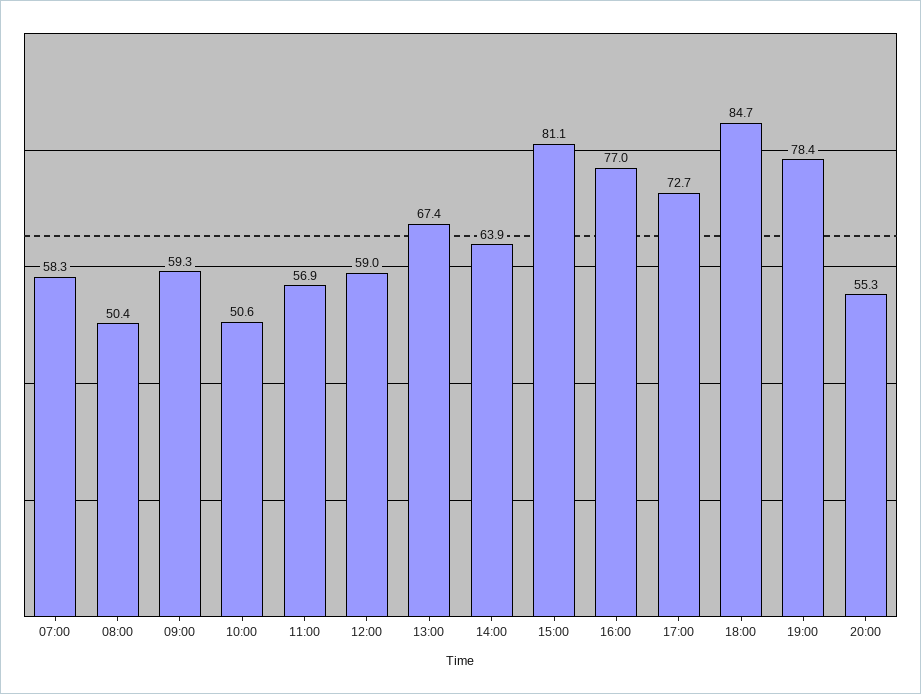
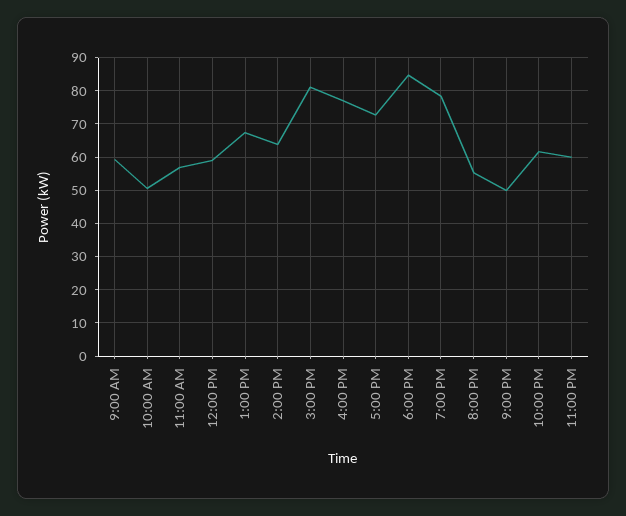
07:00: 58.3 -> none
08:00: 50.4 -> none
9:00 PM: none -> 50
10:00 PM: none -> 62
11:00 PM: none -> 60

